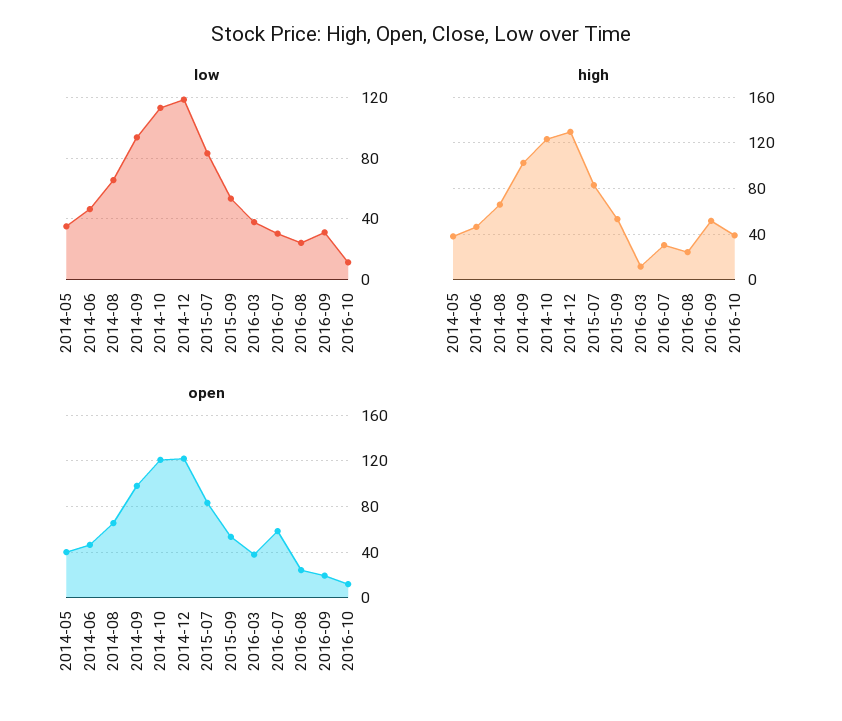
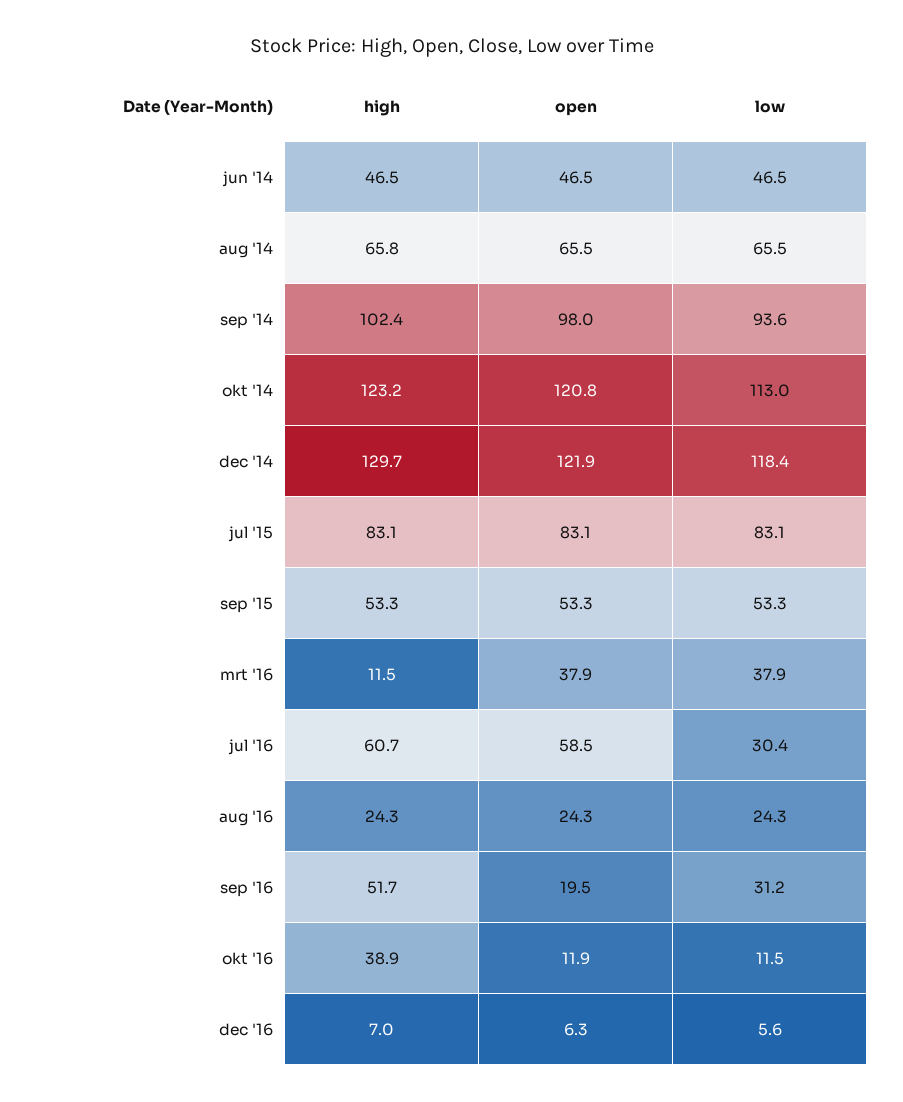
low, 2014-05: 35 -> none
high, 2014-05: 40 -> none
high, 2016-07: 30 -> 60.7
open, 2014-05: 40 -> none
high, dec '16: none -> 7
open, dec '16: none -> 6.3
low, dec '16: none -> 5.6

